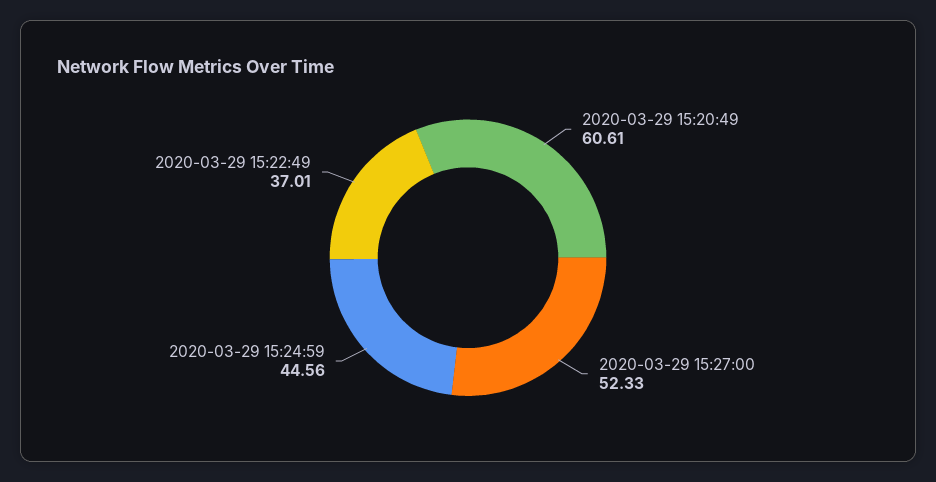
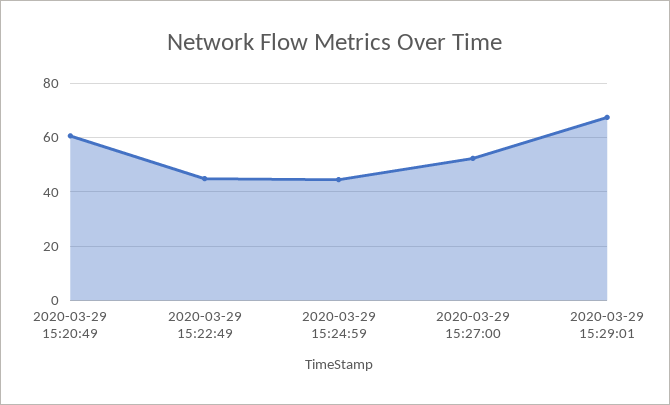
2020-03-29 15:22:49: 37.01 -> 45
2020-03-29 15:29:01: none -> 67.5

